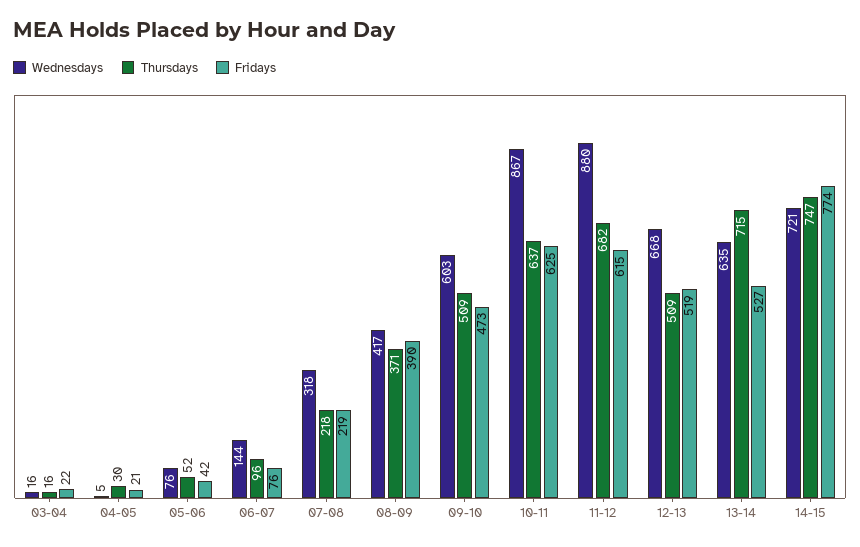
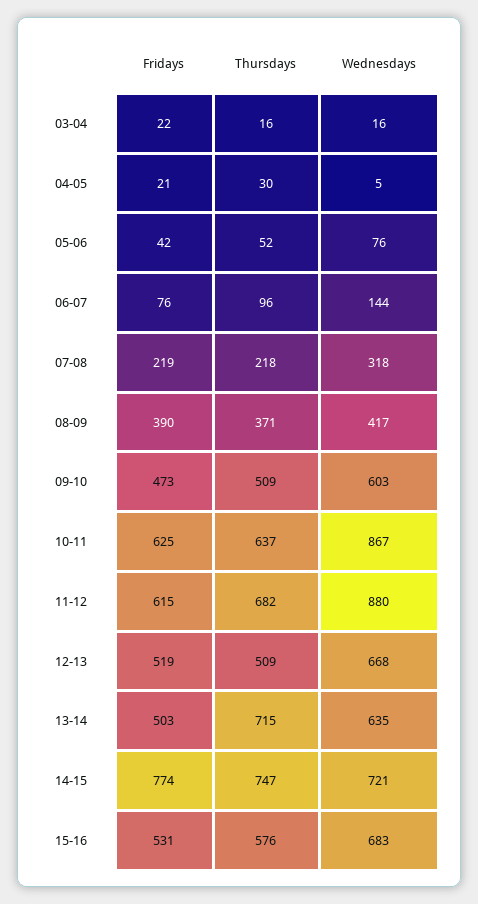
Fridays, 13-14: 527 -> 503
Fridays, 15-16: none -> 531
Thursdays, 15-16: none -> 576
Wednesdays, 15-16: none -> 683

